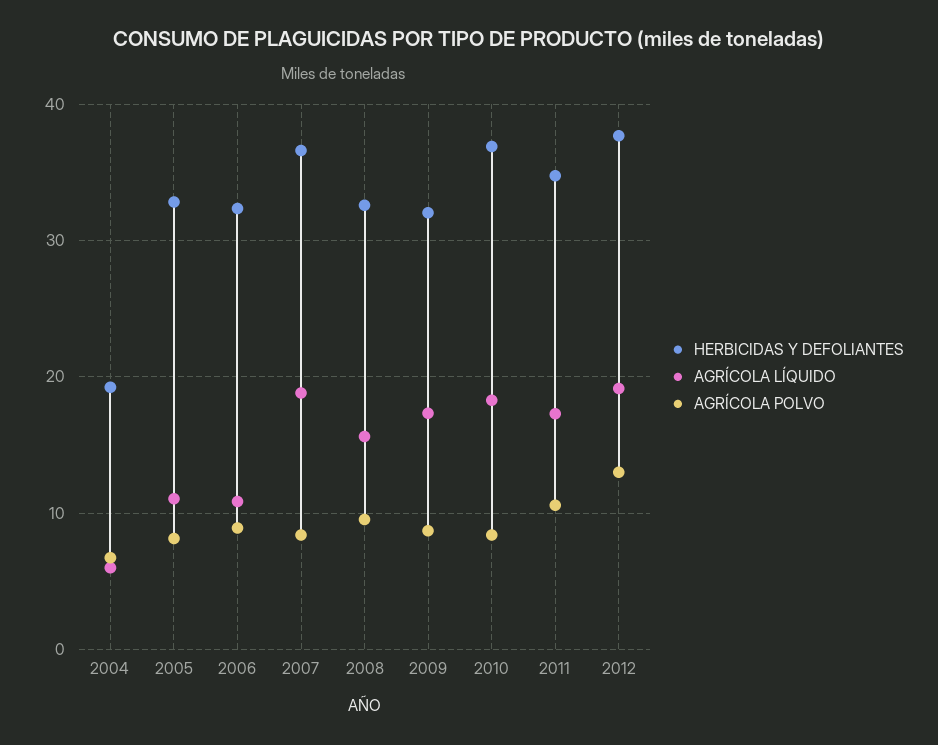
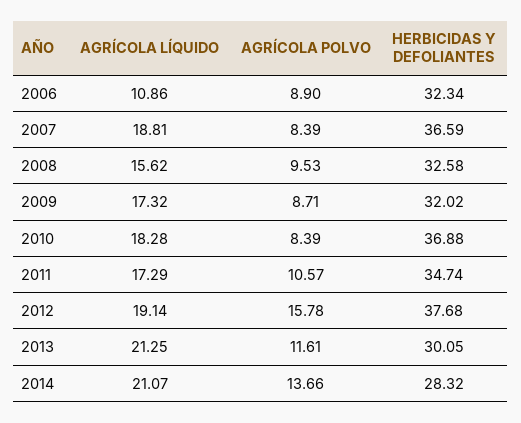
HERBICIDAS Y DEFOLIANTES, 2004: 19 -> none
AGRÍCOLA LÍQUIDO, 2004: 6 -> none
AGRÍCOLA POLVO, 2004: 7 -> none
HERBICIDAS Y DEFOLIANTES, 2005: 33 -> none
AGRÍCOLA LÍQUIDO, 2005: 11 -> none
AGRÍCOLA POLVO, 2005: 8 -> none
AGRÍCOLA POLVO, 2012: 13 -> 15.78
AGRÍCOLA LÍQUIDO, 2013: none -> 21.25
AGRÍCOLA POLVO, 2013: none -> 11.61
HERBICIDAS Y DEFOLIANTES, 2013: none -> 30.05
AGRÍCOLA LÍQUIDO, 2014: none -> 21.07
AGRÍCOLA POLVO, 2014: none -> 13.66
HERBICIDAS Y DEFOLIANTES, 2014: none -> 28.32

